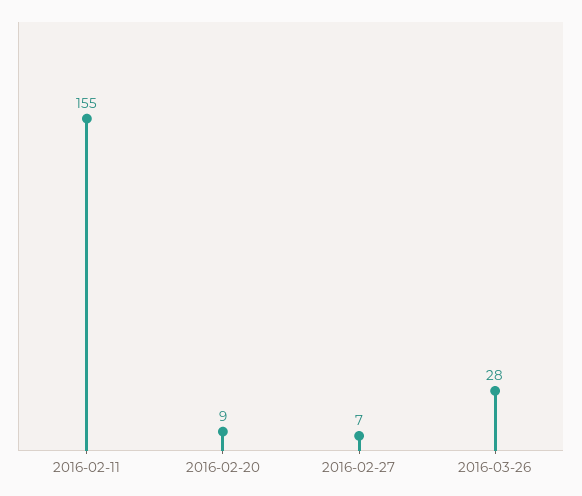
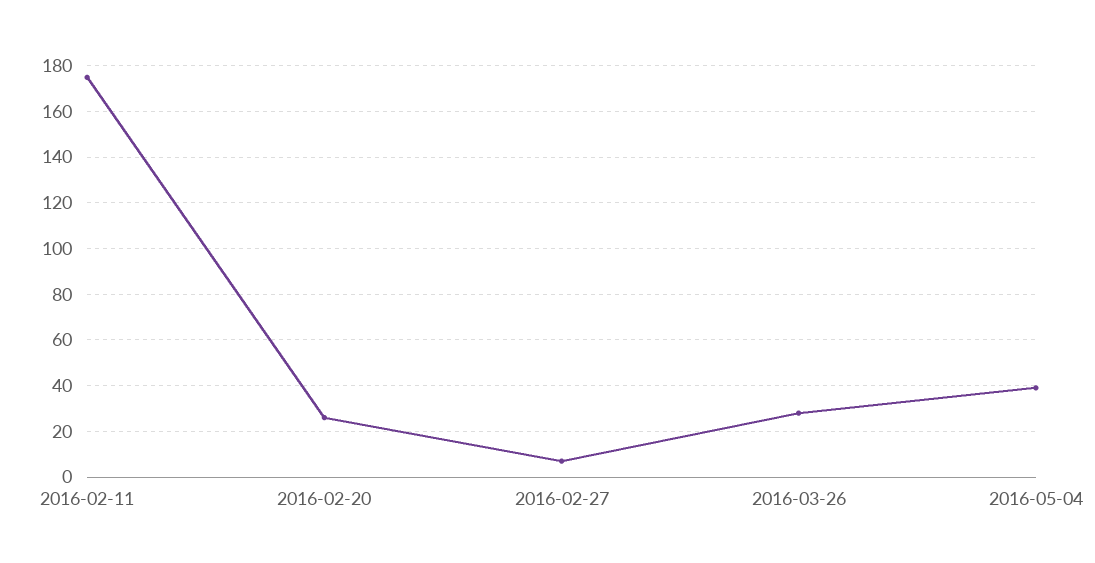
2016-02-11: 155 -> 175
2016-02-20: 9 -> 25
2016-05-04: none -> 40

